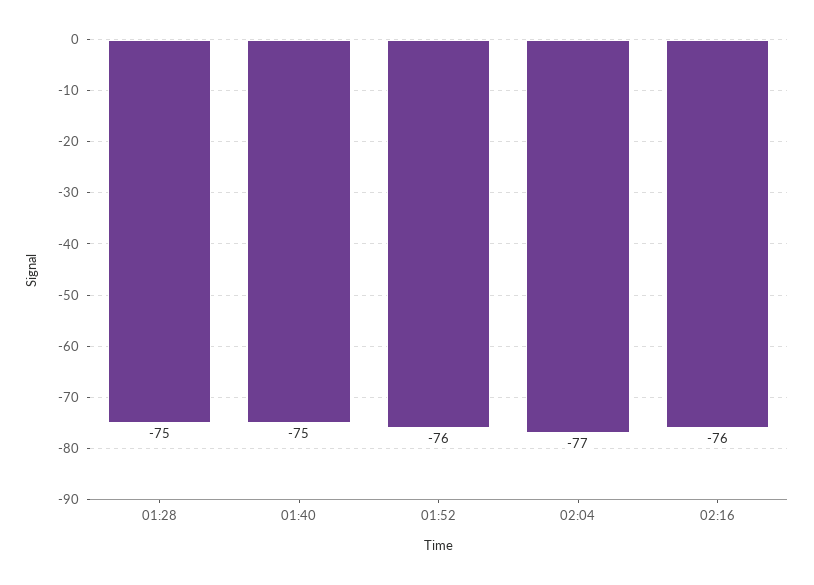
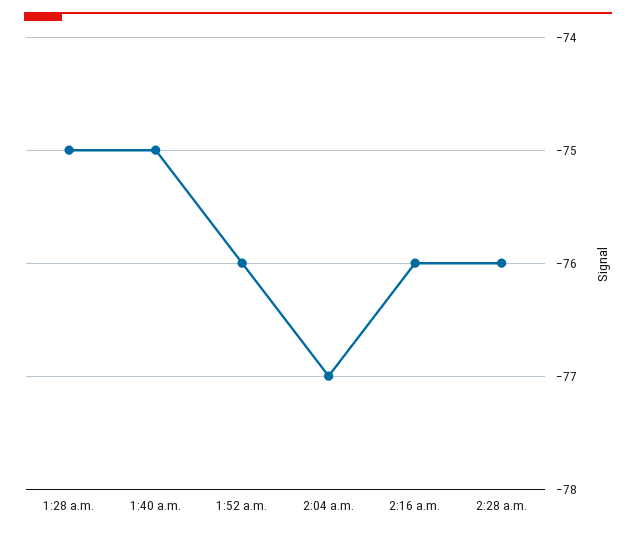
2:28 a.m.: none -> -76

